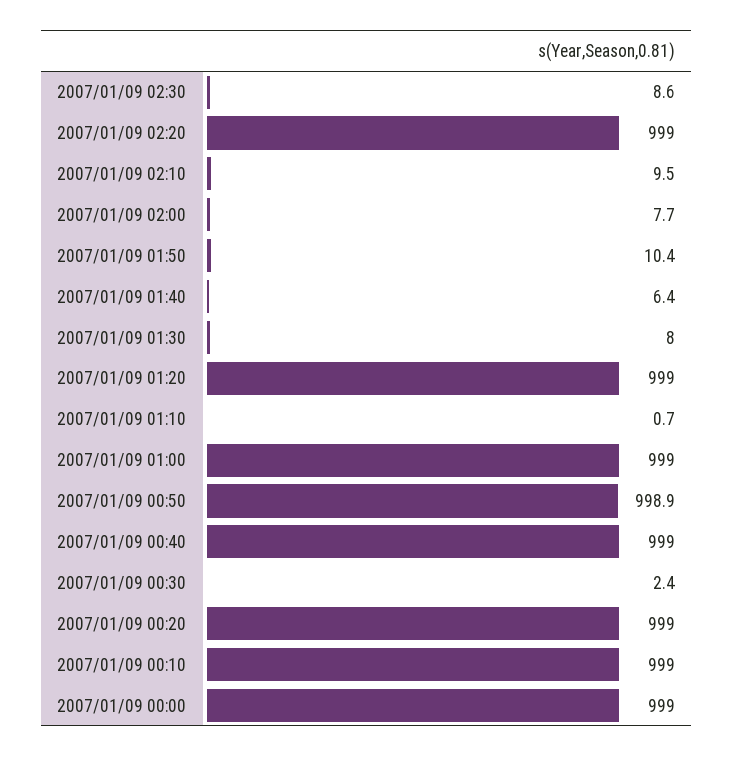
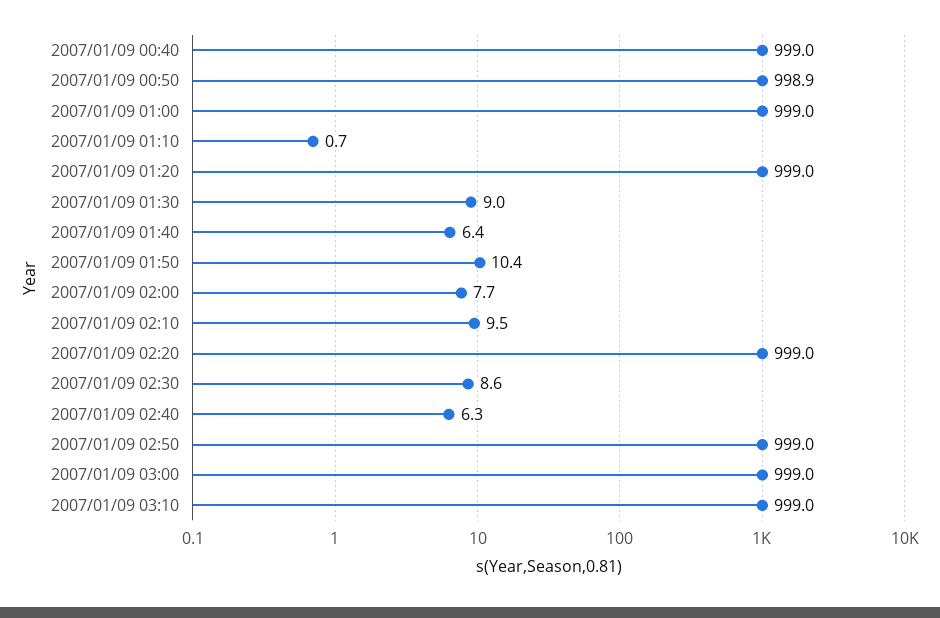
2007/01/09 01:30: 8 -> 9
2007/01/09 00:30: 2.4 -> none
2007/01/09 00:20: 999 -> none
2007/01/09 00:10: 999 -> none
2007/01/09 00:00: 999 -> none
2007/01/09 02:40: none -> 6.3
2007/01/09 02:50: none -> 999
2007/01/09 03:00: none -> 999
2007/01/09 03:10: none -> 999

